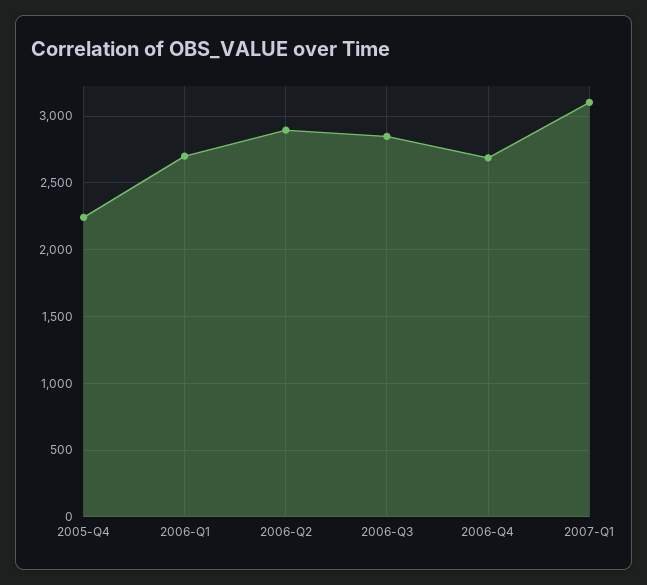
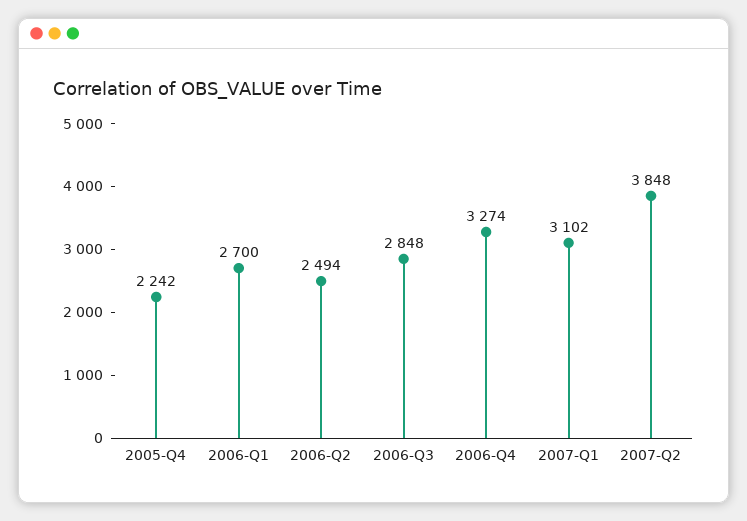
2006-Q2: 2900 -> 2494
2006-Q4: 2700 -> 3274
2007-Q2: none -> 3848

